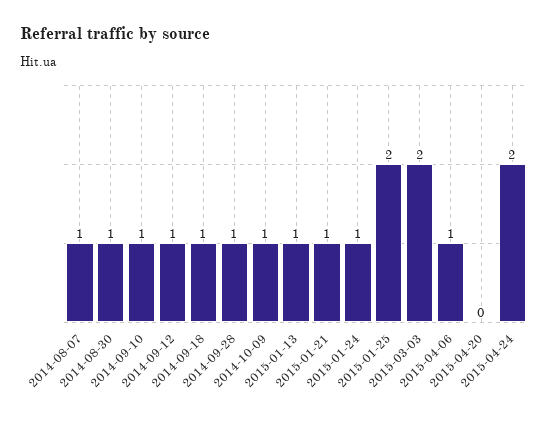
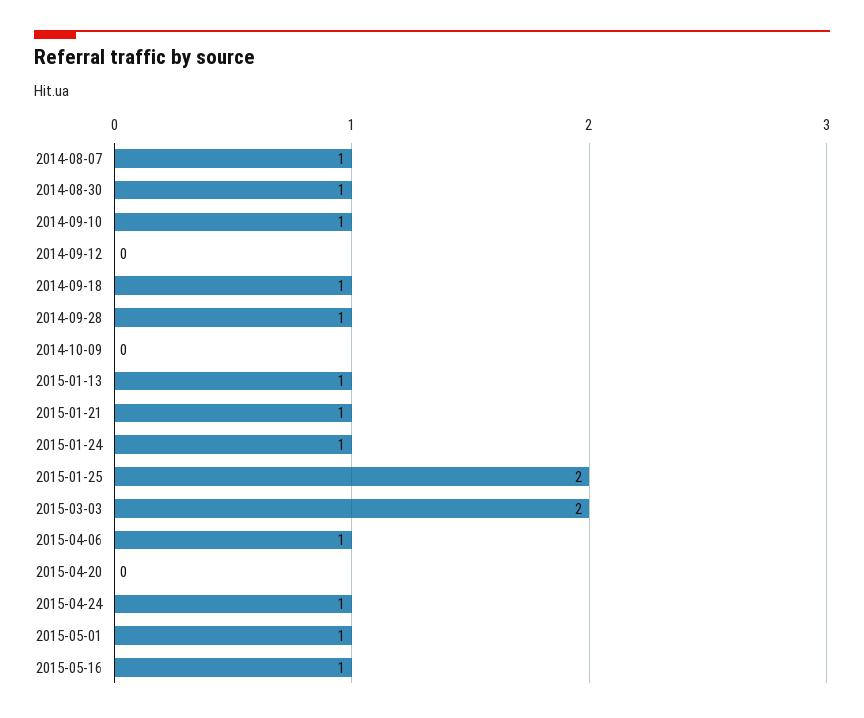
2014-09-12: 1 -> 0
2014-10-09: 1 -> 0
2015-04-24: 2 -> 1
2015-05-01: none -> 1
2015-05-16: none -> 1

